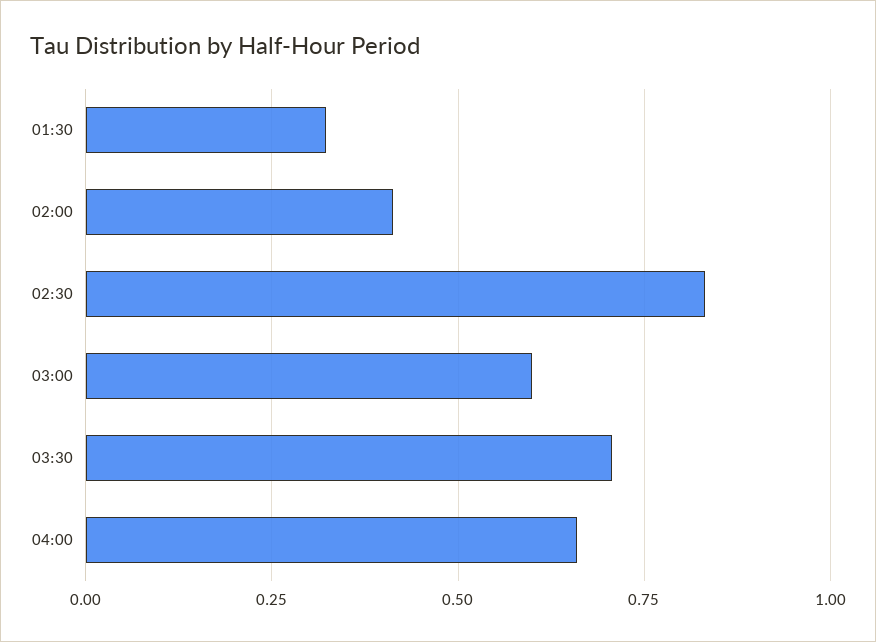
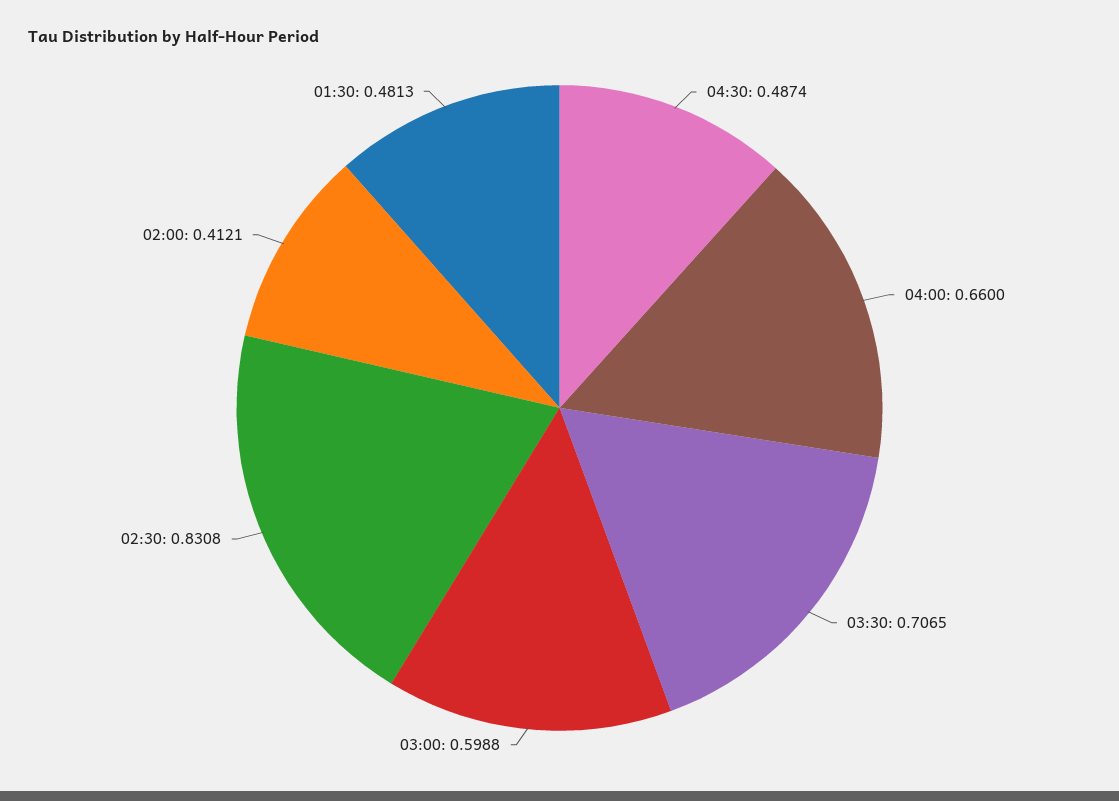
01:30: 0.325 -> 0.4813
04:30: none -> 0.4874

